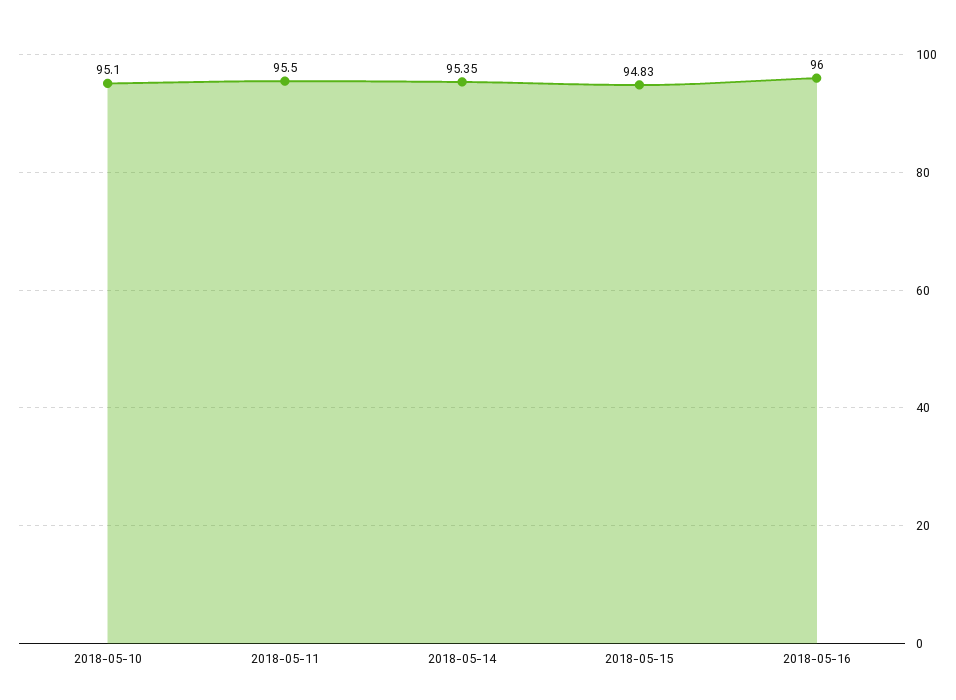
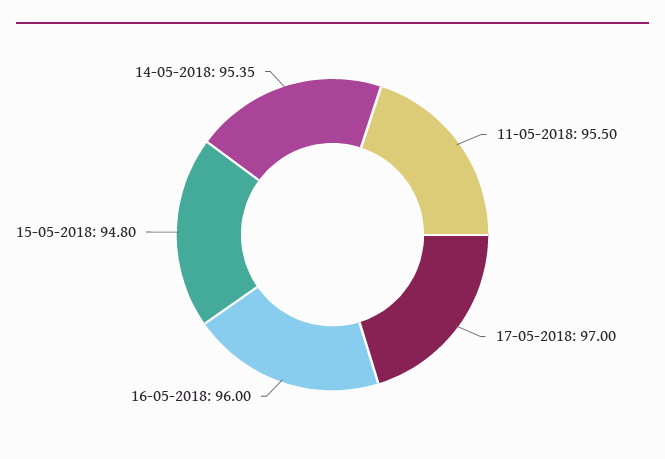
2018-05-10: 95.1 -> none
2018-05-15: 94.83 -> 94.8
17-05-2018: none -> 97

